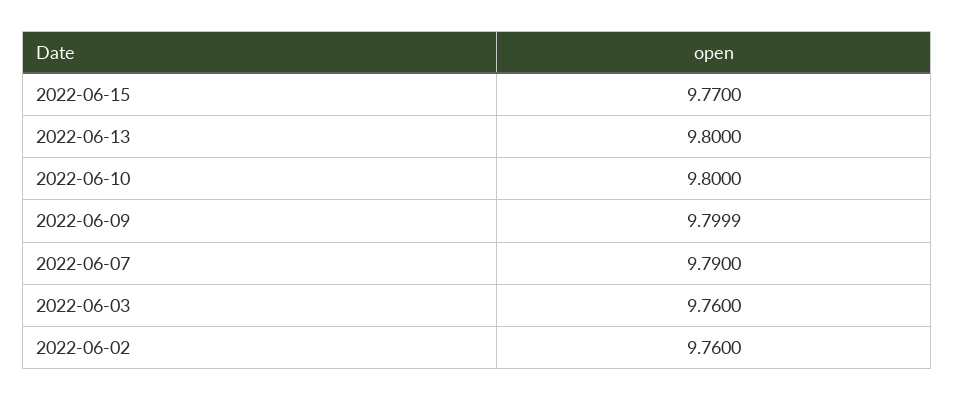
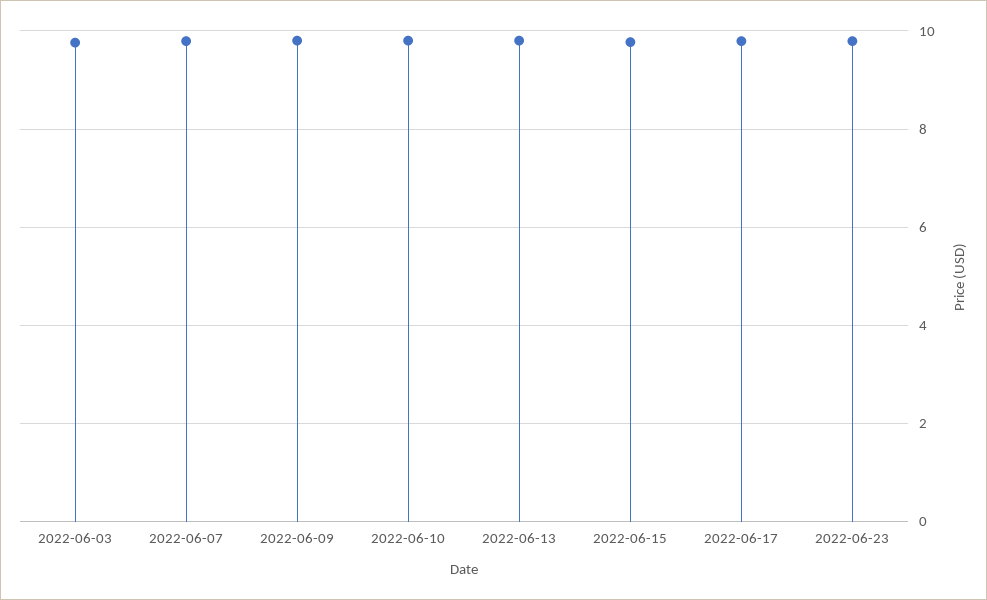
2022-06-02: 9.76 -> none
2022-06-17: none -> 9.8
2022-06-23: none -> 9.8

